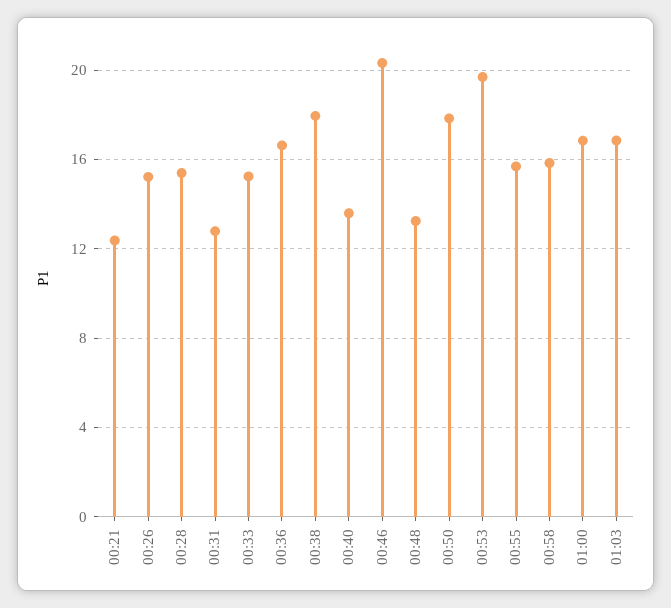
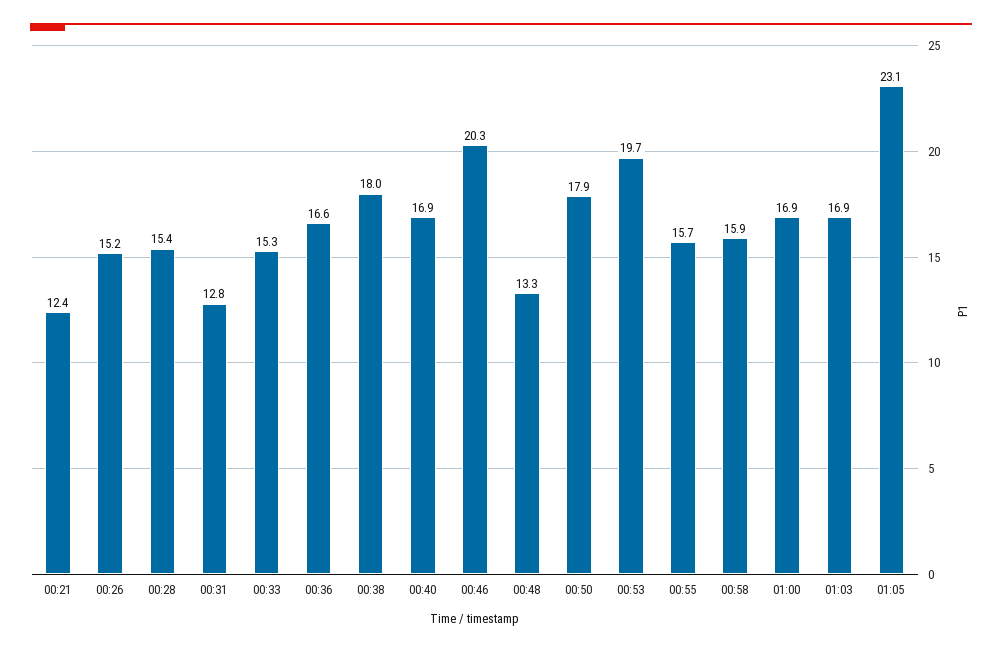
00:40: 13.5 -> 16.9
01:05: none -> 23.1

